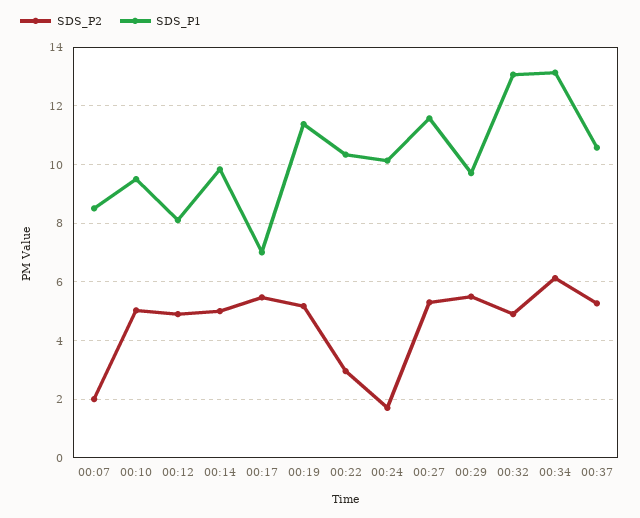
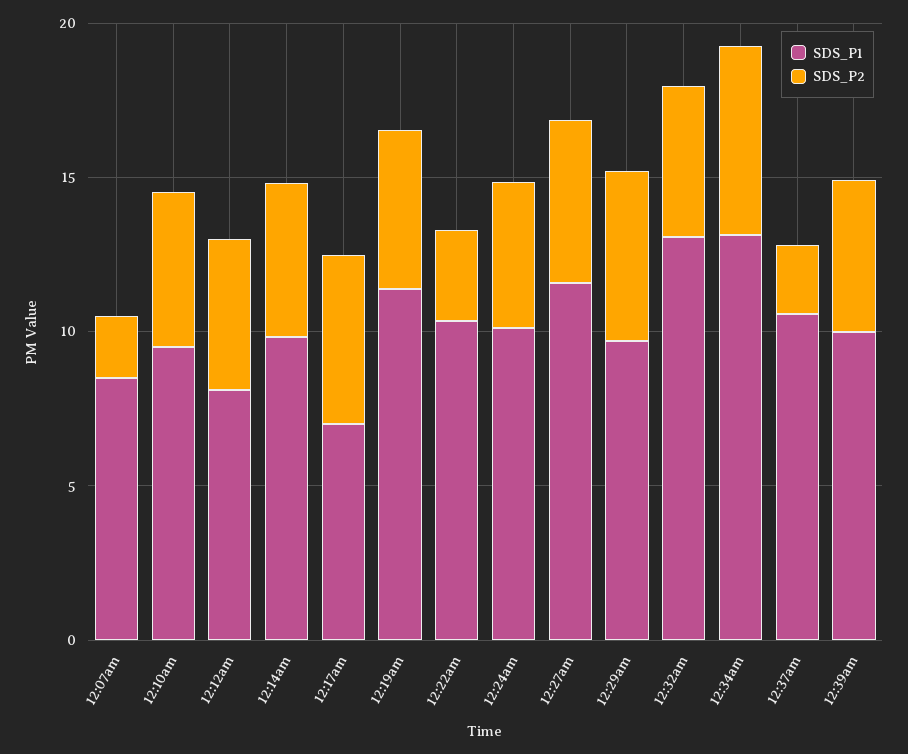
SDS_P2, 00:24: 1.75 -> 5
SDS_P2, 00:37: 5.25 -> 2
SDS_P1, 12:39am: none -> 10
SDS_P2, 12:39am: none -> 5

